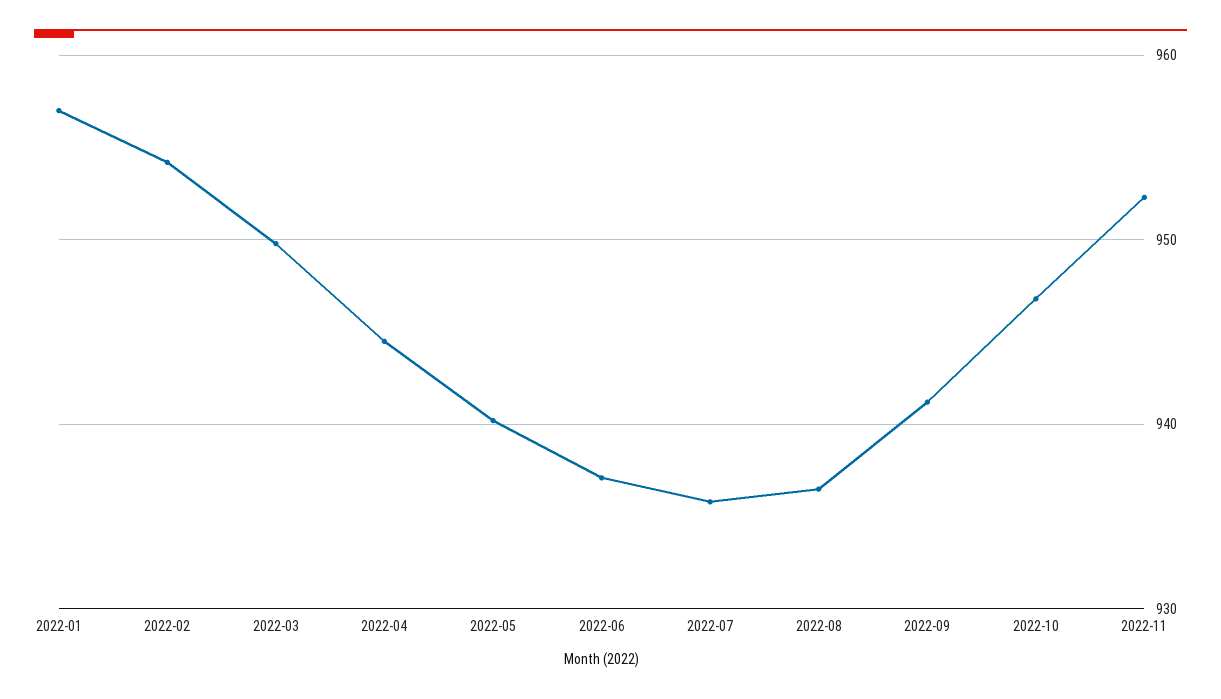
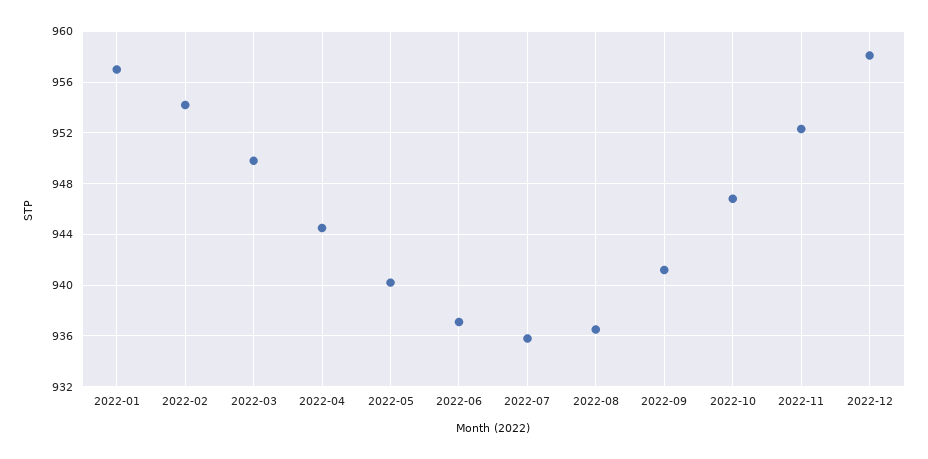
2022-12: none -> 958

